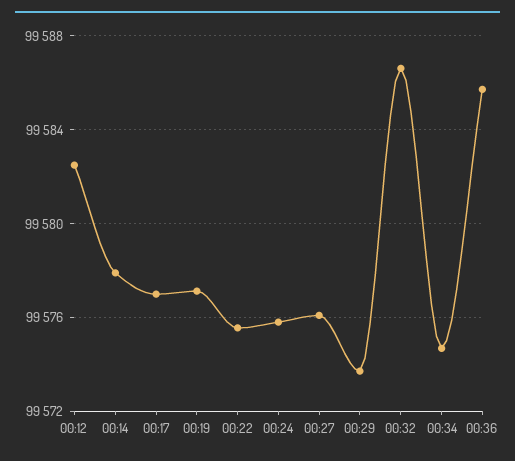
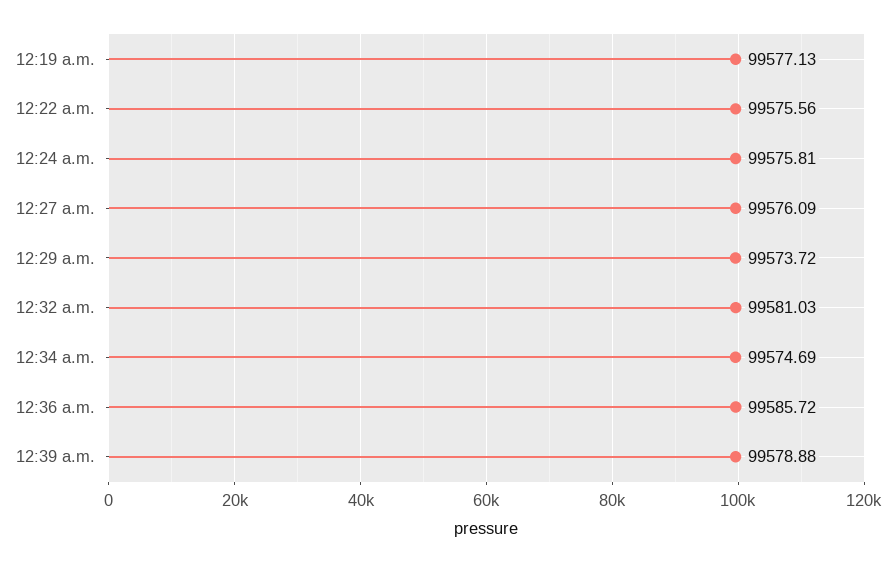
00:12: 99582.5 -> none
00:14: 99578 -> none
00:17: 99577 -> none
00:32: 99586.5 -> 99581.03
12:39 a.m.: none -> 99578.88

